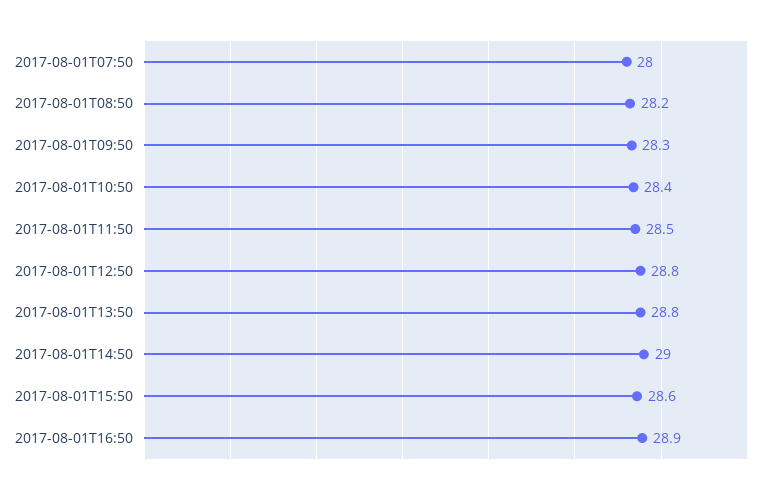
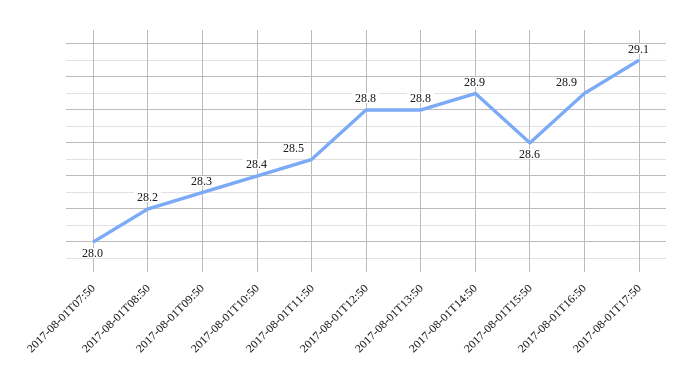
2017-08-01T14:50: 29 -> 28.9
2017-08-01T17:50: none -> 29.1

